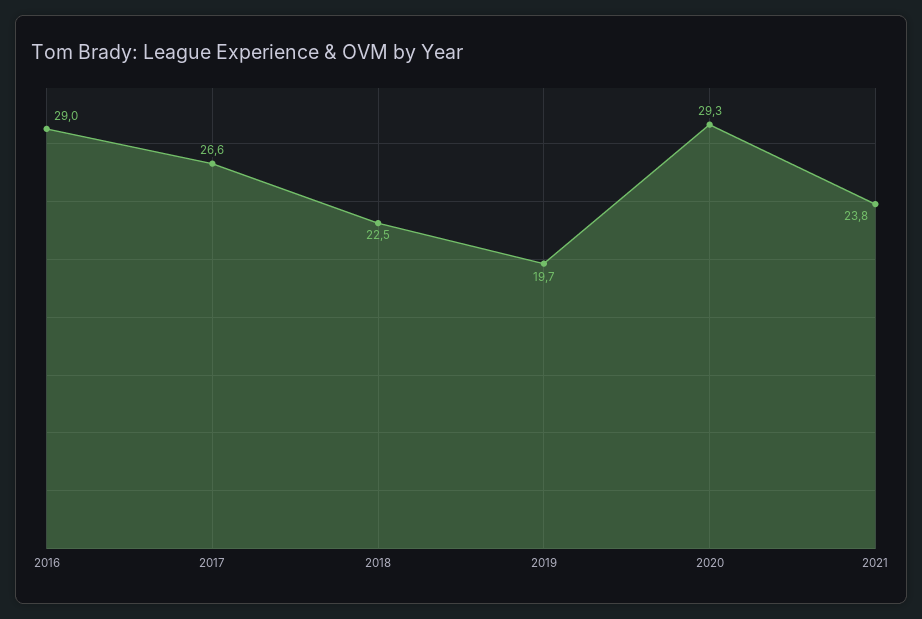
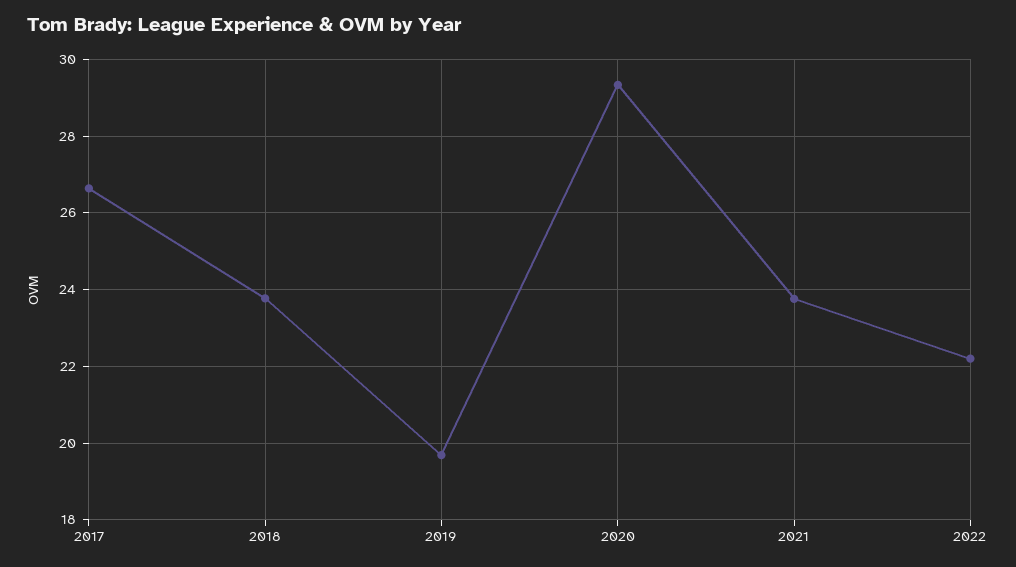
2016: 29 -> none
2018: 22.5 -> 23.8
2022: none -> 22.2

